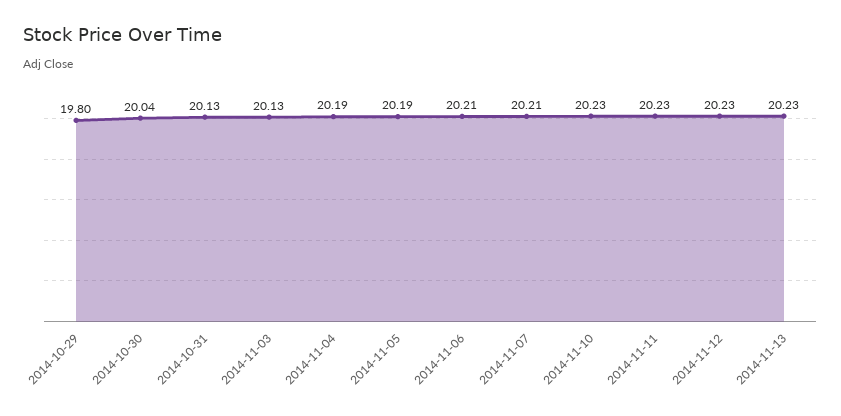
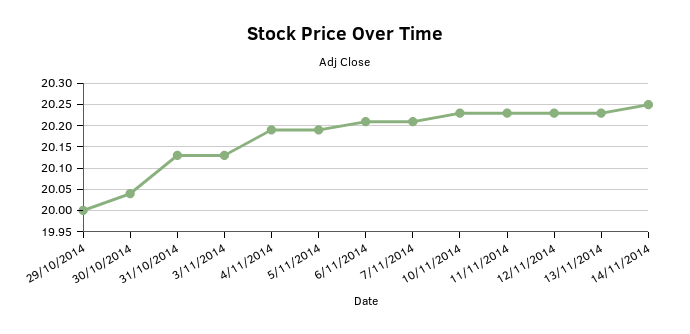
2014-10-29: 19.8 -> 20
14/11/2014: none -> 20.25

